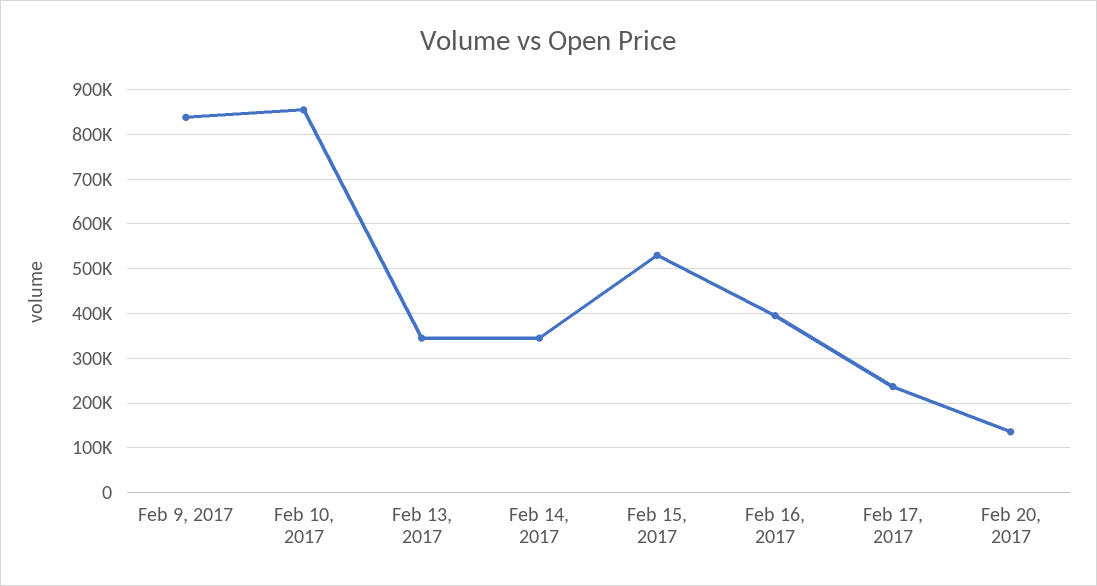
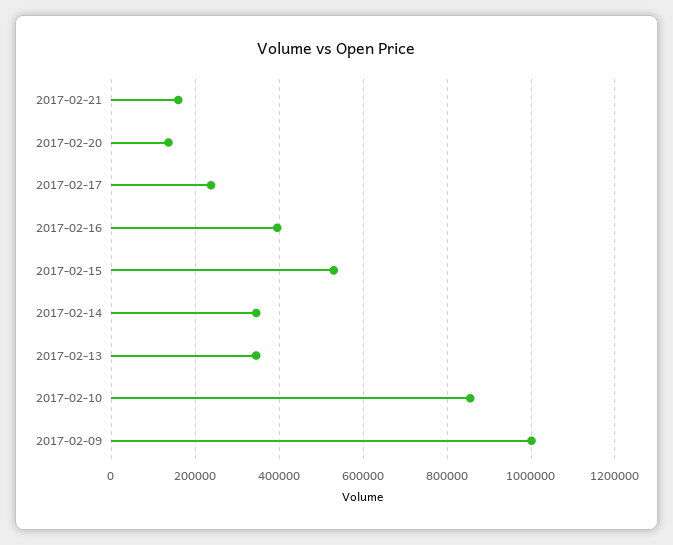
Feb 9, 2017: 840000 -> 1000000
2017-02-21: none -> 160000

